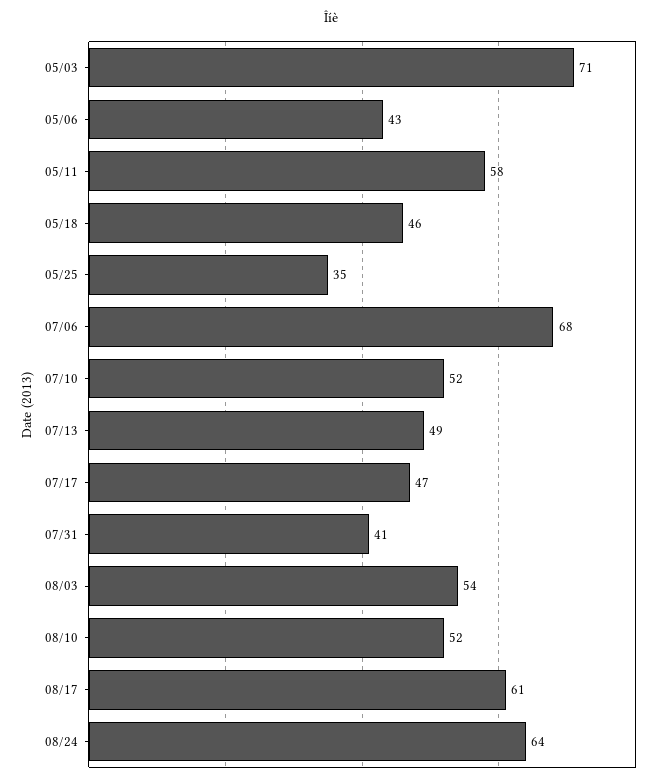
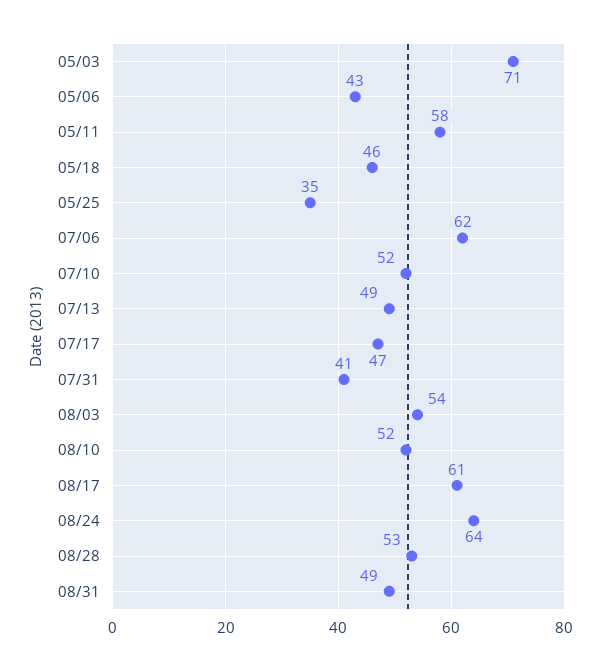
07/06: 68 -> 62
08/28: none -> 53
08/31: none -> 49

